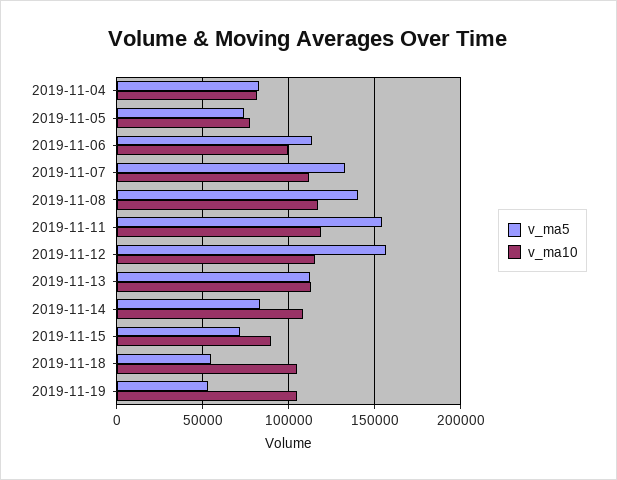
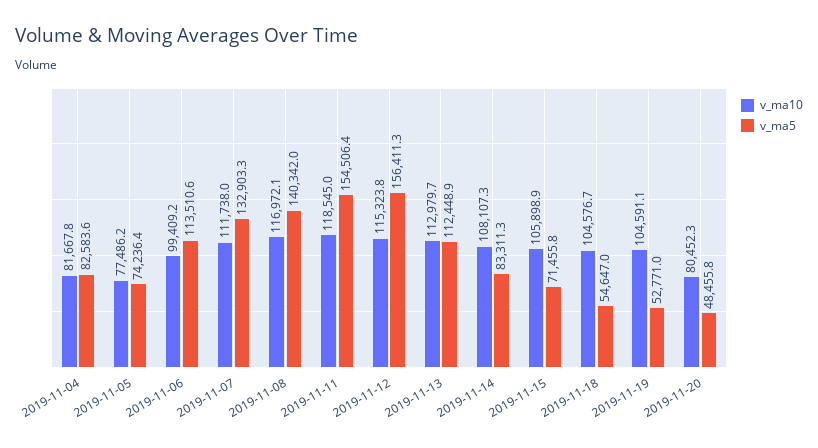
v_ma10, 2019-11-15: 90000 -> 105898.9
v_ma10, 2019-11-20: none -> 80452.3
v_ma5, 2019-11-20: none -> 48455.8

